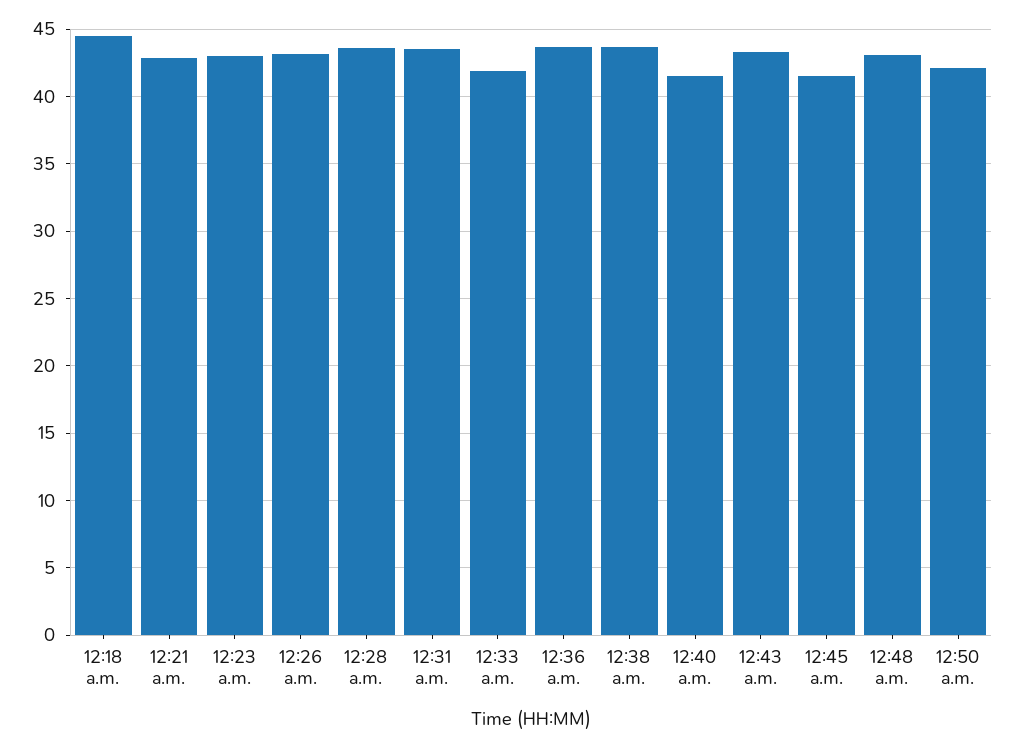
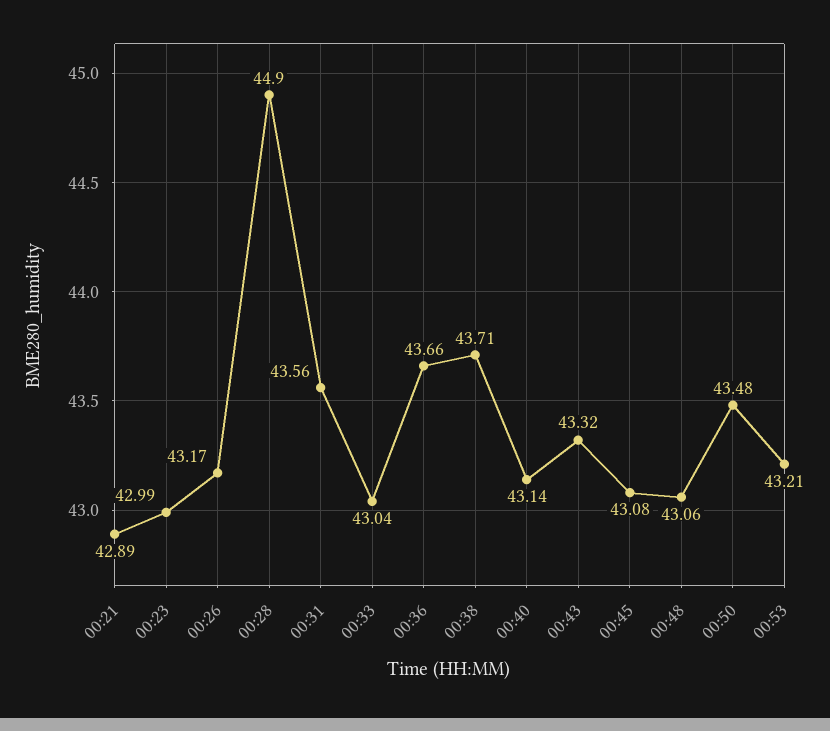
12:18 a.m.: 44.5 -> none
12:28 a.m.: 43.5 -> 44.9
12:33 a.m.: 42 -> 43.04
12:40 a.m.: 41.5 -> 43.14
12:45 a.m.: 41.5 -> 43.08
12:50 a.m.: 42 -> 43.48
00:53: none -> 43.21

